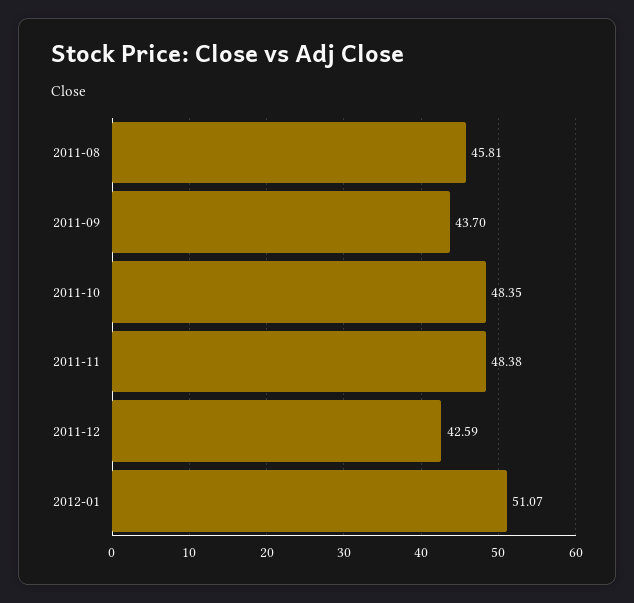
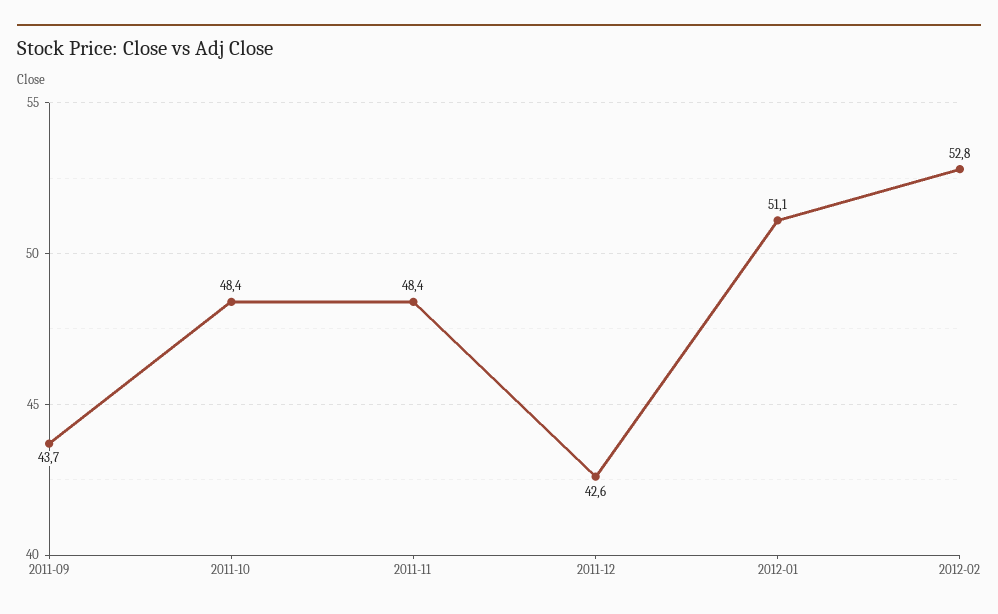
2011-08: 45.81 -> none
2012-02: none -> 52.8

